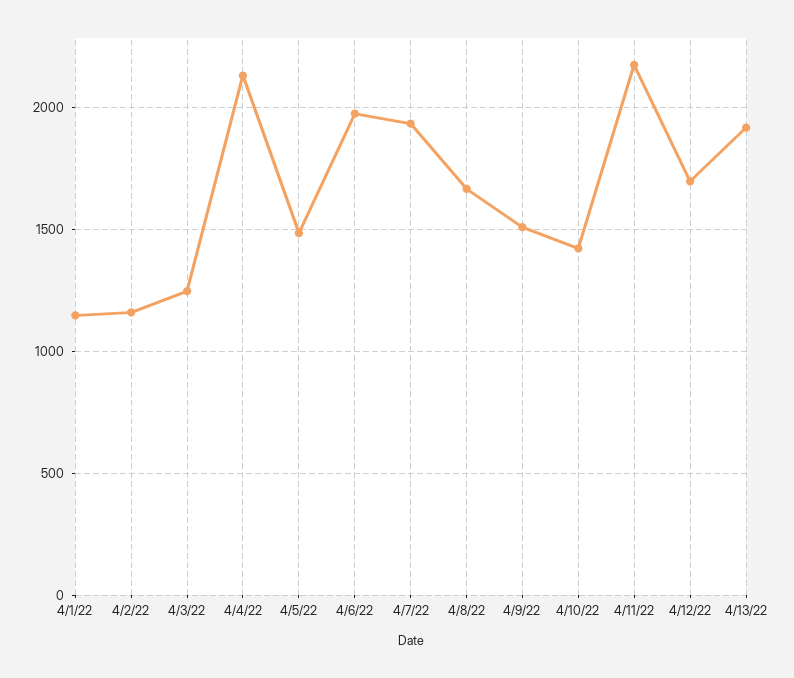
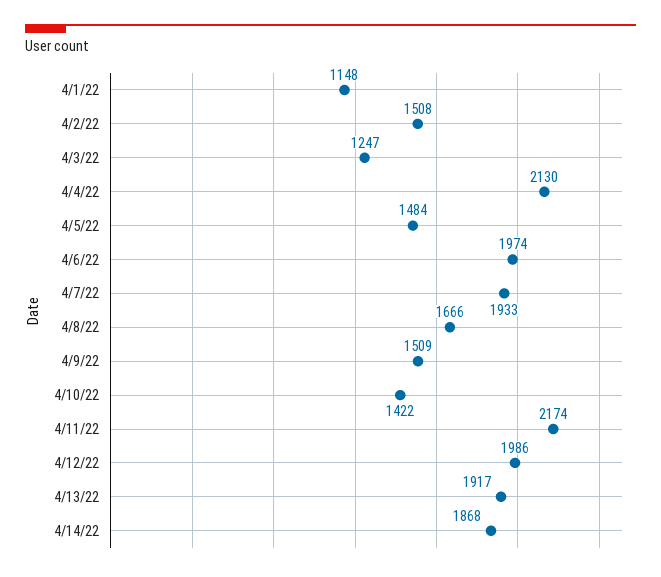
4/2/22: 1150 -> 1508
4/12/22: 1700 -> 1986
4/14/22: none -> 1868

